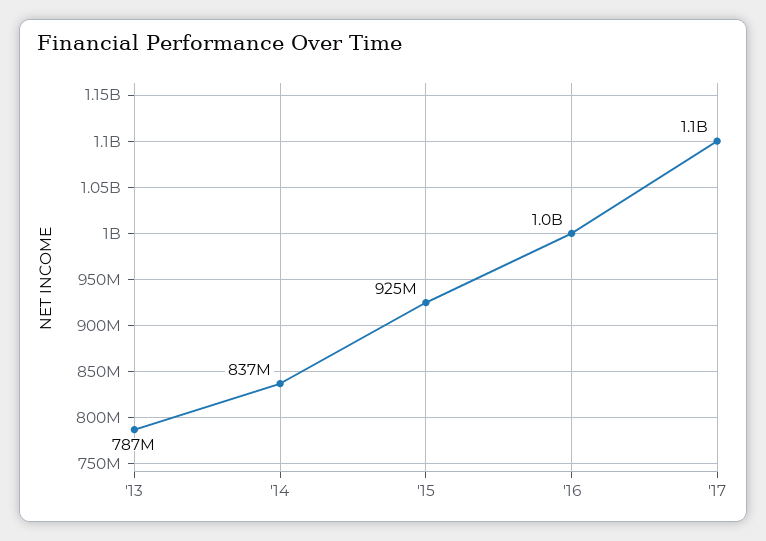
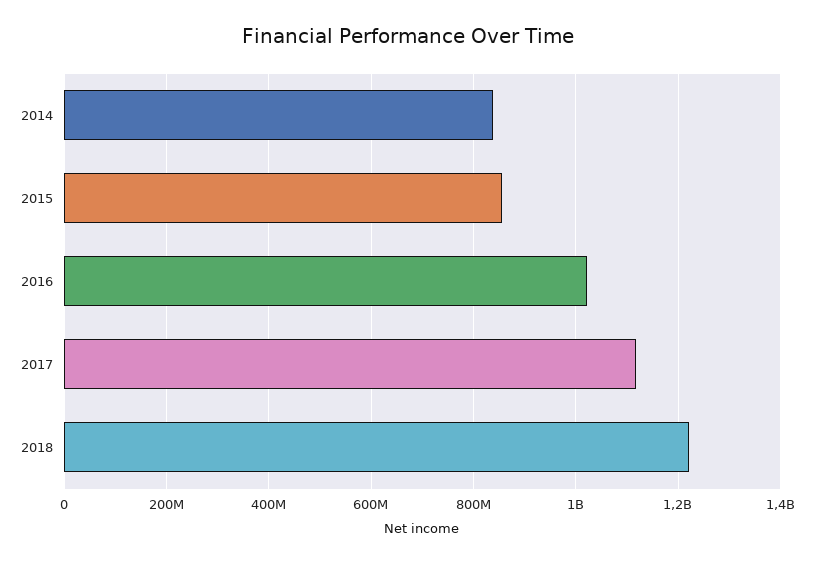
'13: 787000000 -> none
'15: 925000000 -> 860000000
2018: none -> 1220000000

